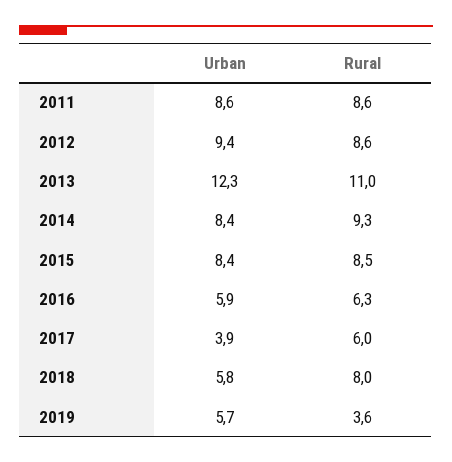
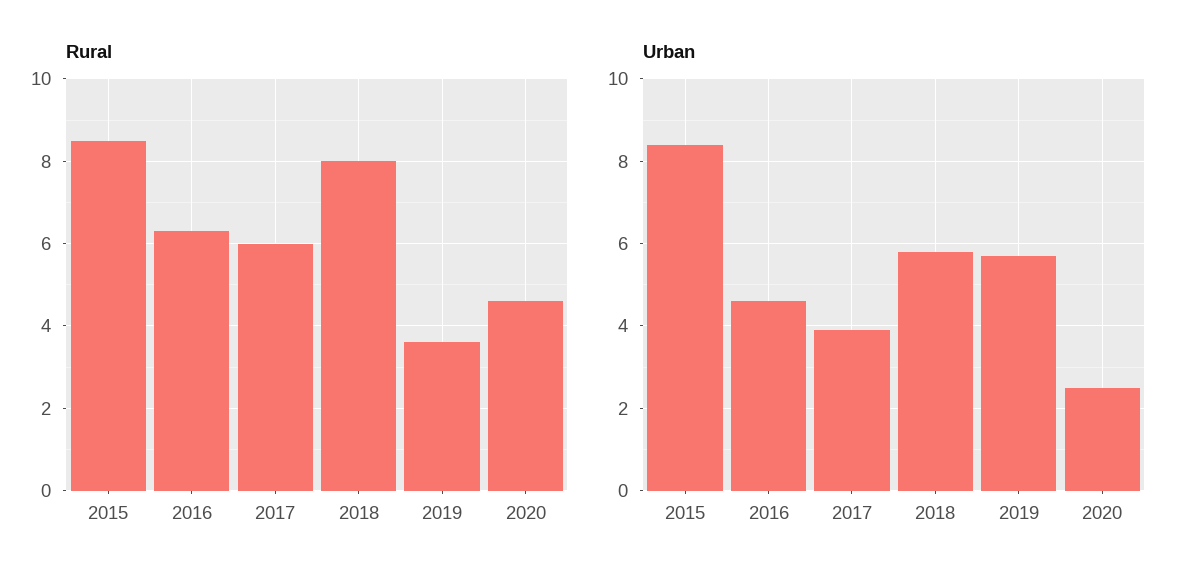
Urban, 2011: 8.6 -> none
Rural, 2011: 8.6 -> none
Urban, 2012: 9.4 -> none
Rural, 2012: 8.6 -> none
Urban, 2013: 12.3 -> none
Rural, 2013: 11 -> none
Urban, 2014: 8.4 -> none
Rural, 2014: 9.3 -> none
Urban, 2016: 5.9 -> 4.5
Rural, 2020: none -> 4.5
Urban, 2020: none -> 2.5

